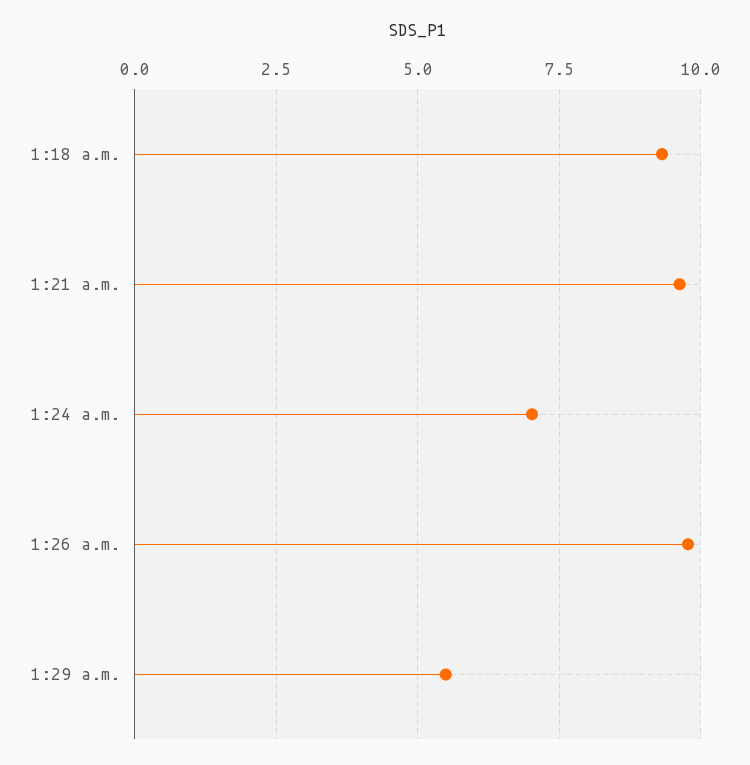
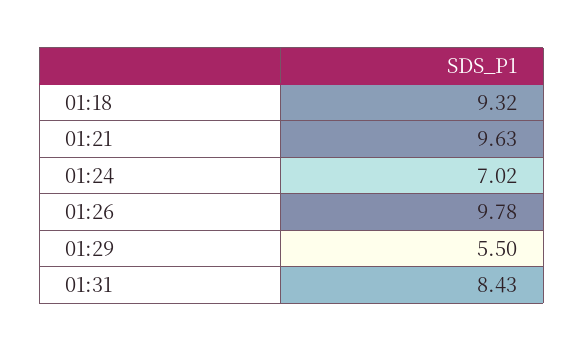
01:31: none -> 8.43

